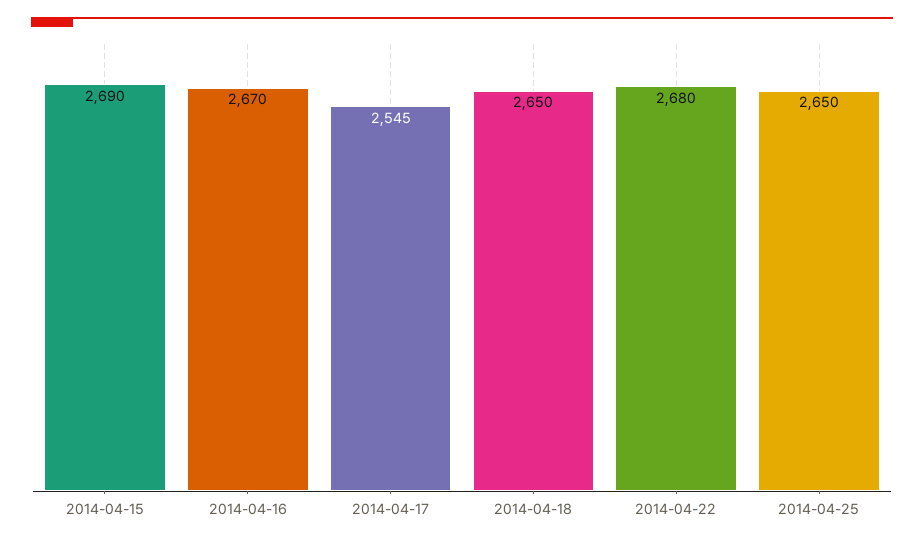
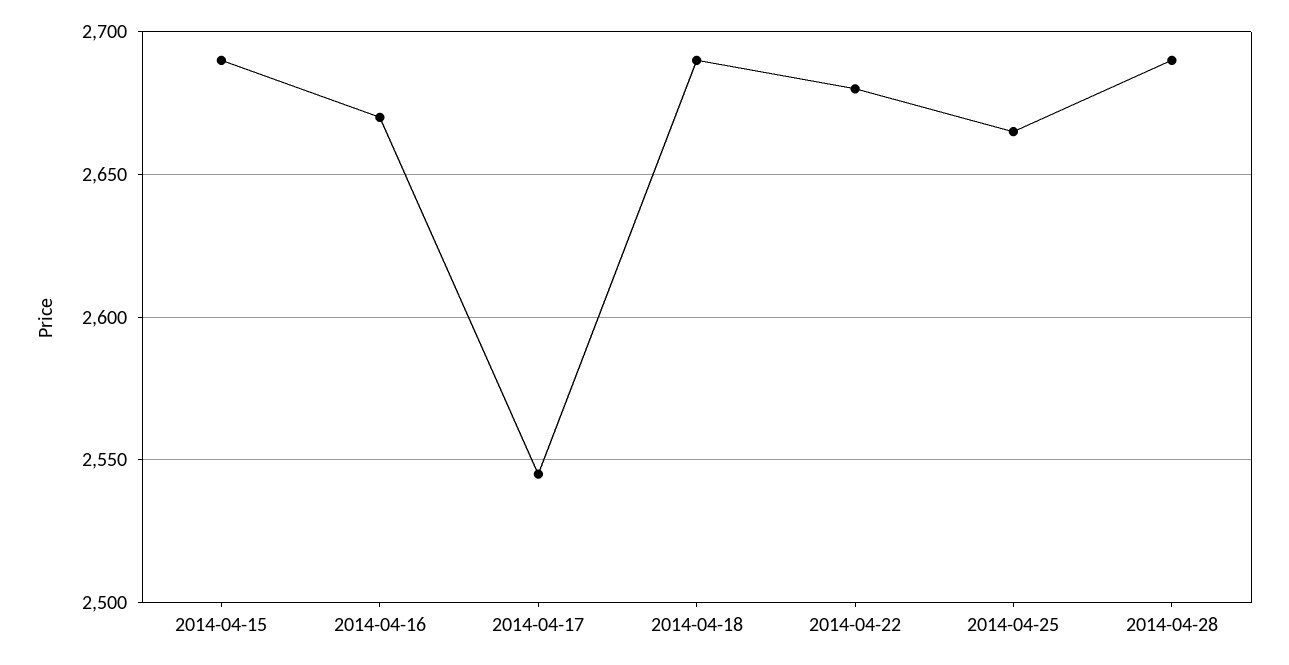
2014-04-18: 2650 -> 2690
2014-04-25: 2650 -> 2665
2014-04-28: none -> 2690

